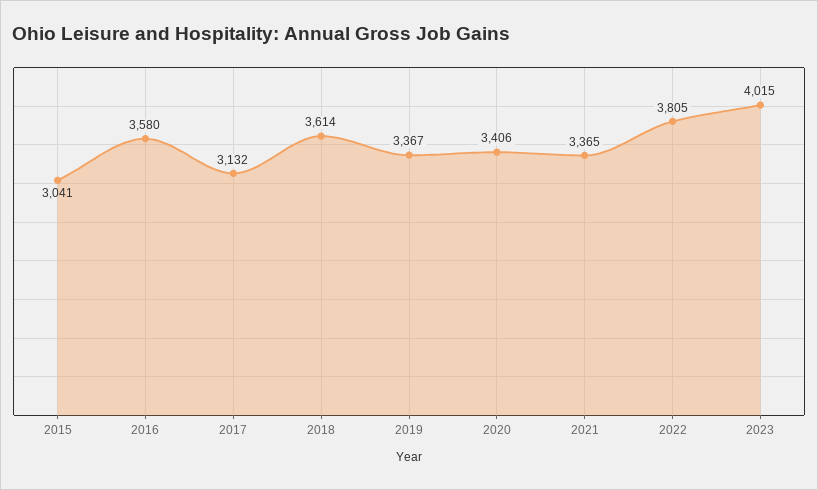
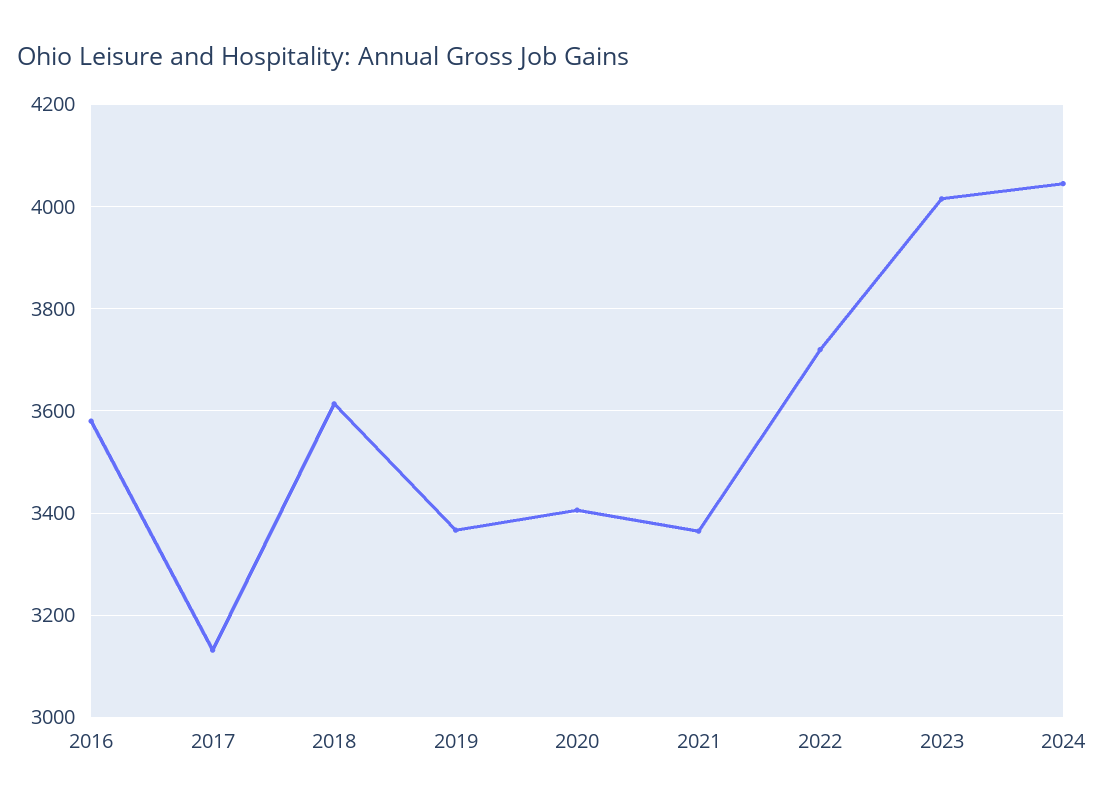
2015: 3041 -> none
2022: 3805 -> 3720
2024: none -> 4040

